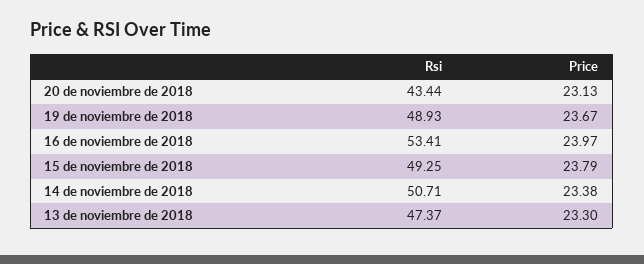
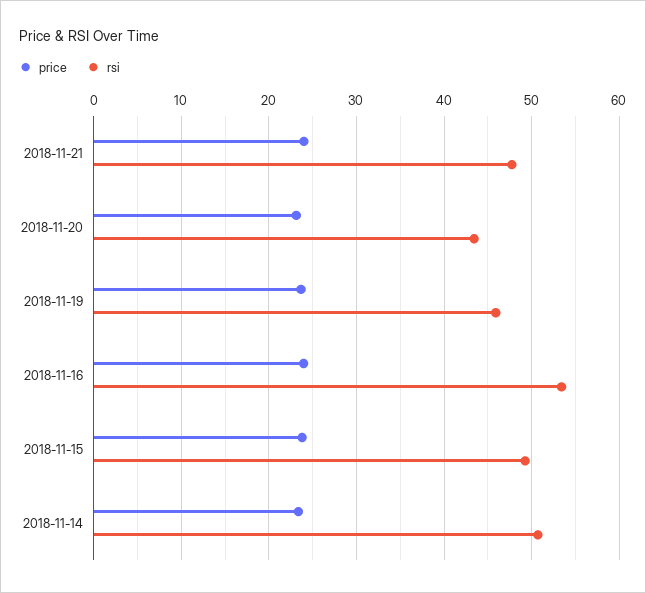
Rsi, 19 de noviembre de 2018: 48.93 -> 46
Rsi, 13 de noviembre de 2018: 47.37 -> none
Price, 13 de noviembre de 2018: 23.3 -> none
Price, 2018-11-21: none -> 24
Rsi, 2018-11-21: none -> 48

